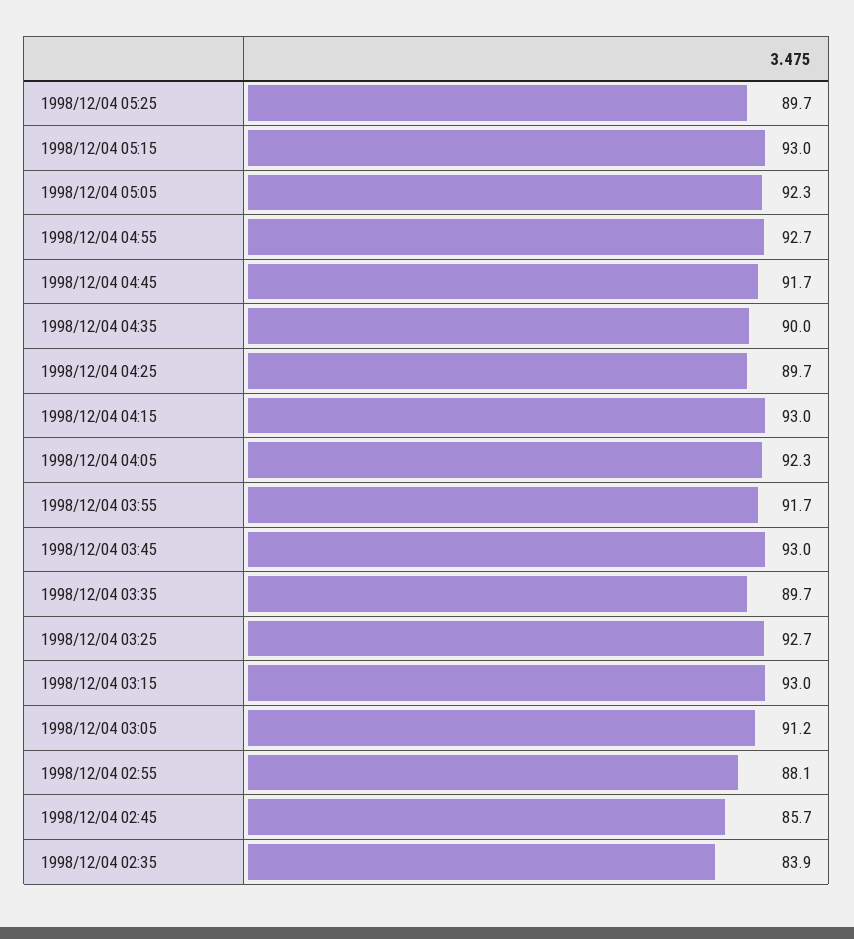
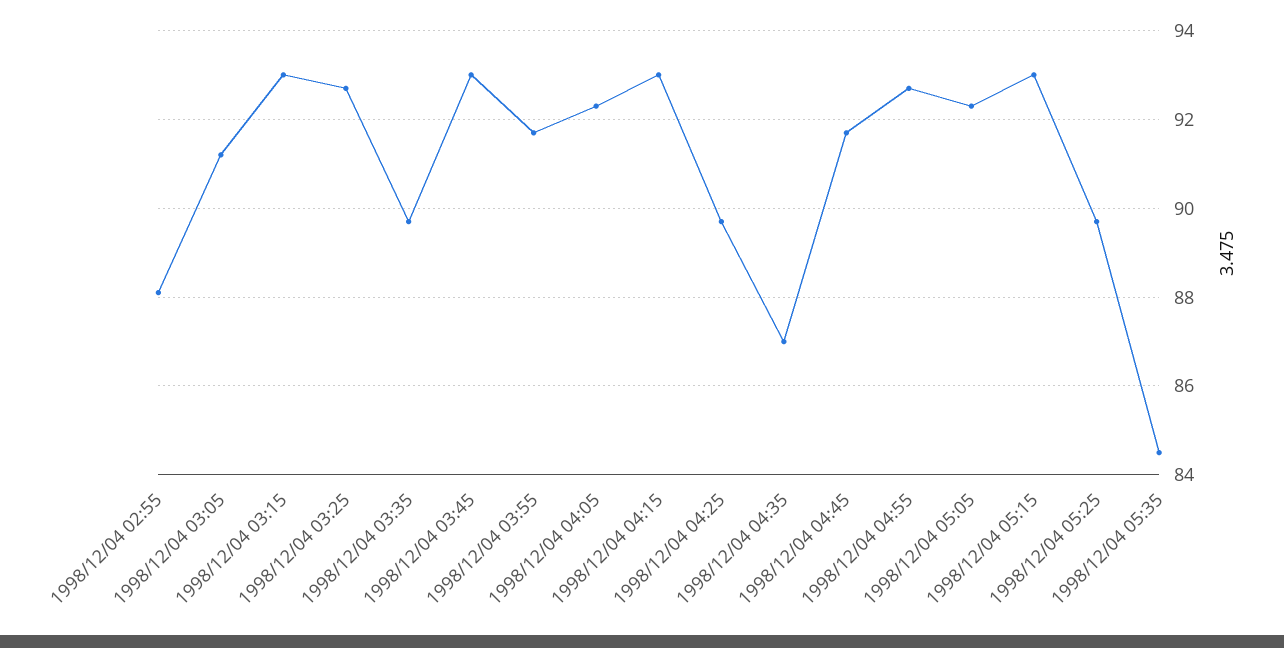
1998/12/04 04:35: 90 -> 87
1998/12/04 02:45: 85.7 -> none
1998/12/04 02:35: 83.9 -> none
1998/12/04 05:35: none -> 84.5

